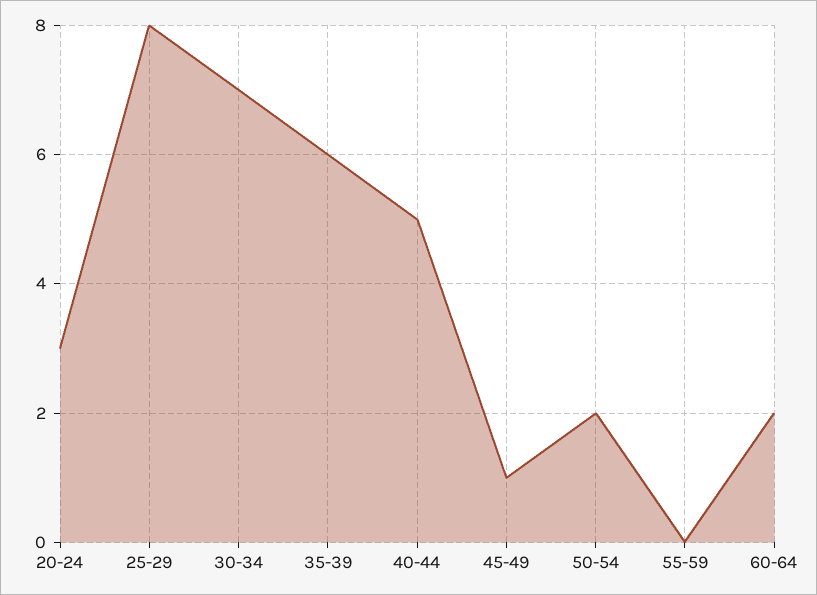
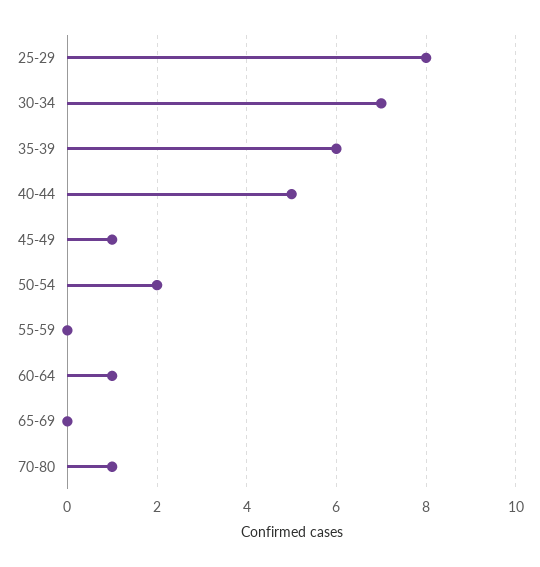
20-24: 3 -> none
60-64: 2 -> 1
65-69: none -> 0
70-80: none -> 1

